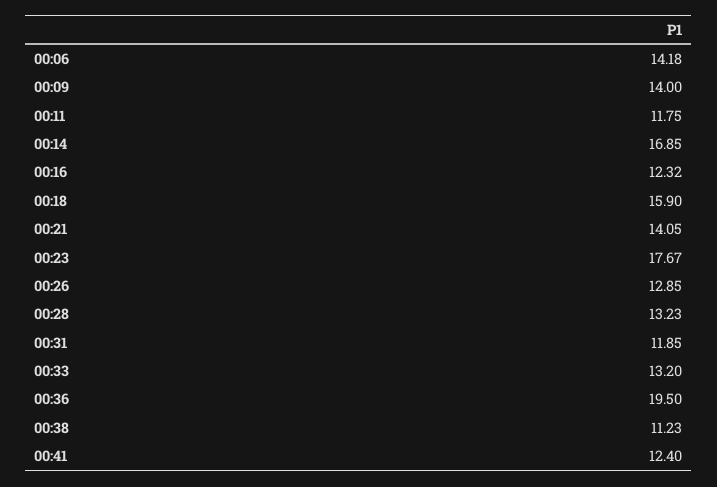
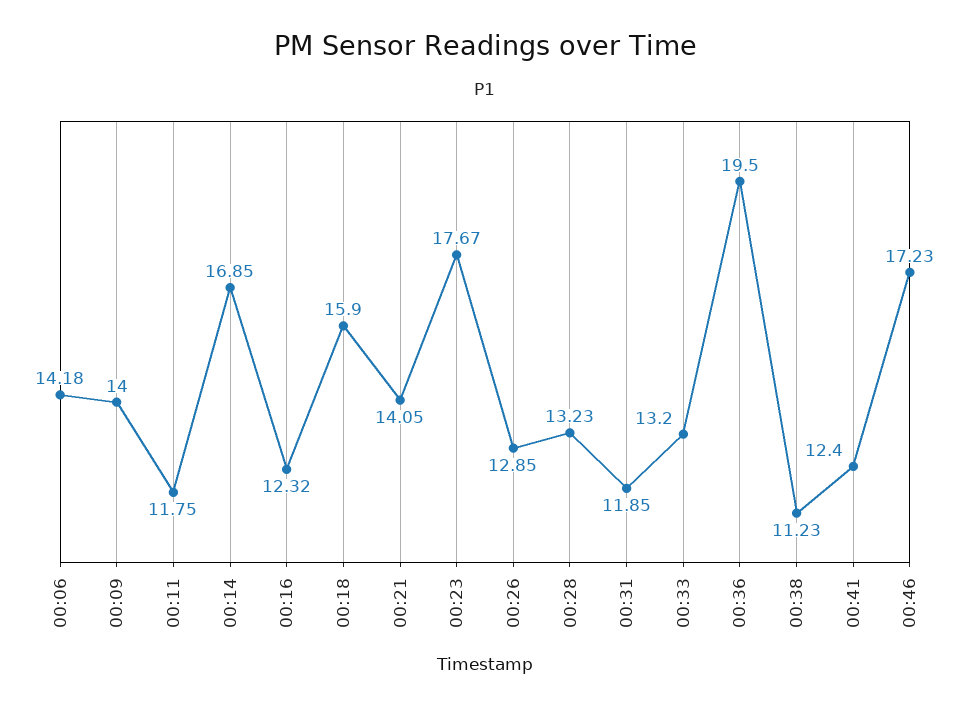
00:46: none -> 17.23

